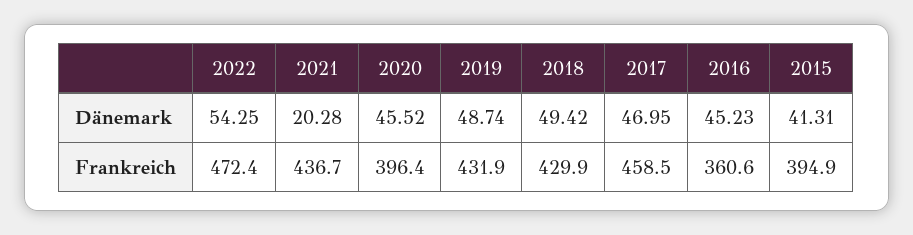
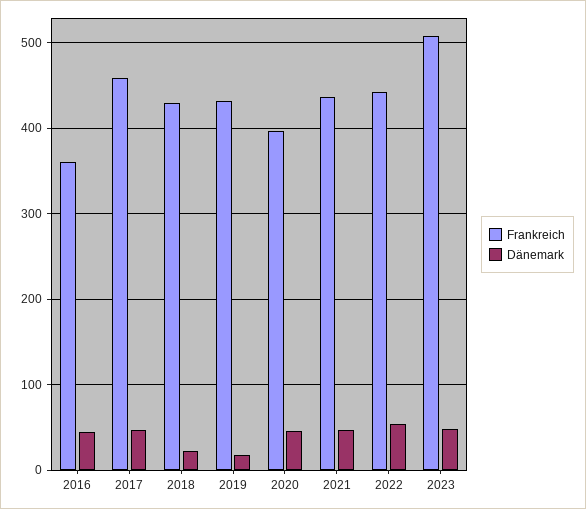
Dänemark, 2021: 20.28 -> 50
Dänemark, 2019: 48.74 -> 20
Dänemark, 2018: 49.42 -> 20
Dänemark, 2015: 41.31 -> none
Frankreich, 2022: 472.4 -> 440
Frankreich, 2015: 394.9 -> none
Frankreich, 2023: none -> 510
Dänemark, 2023: none -> 50

